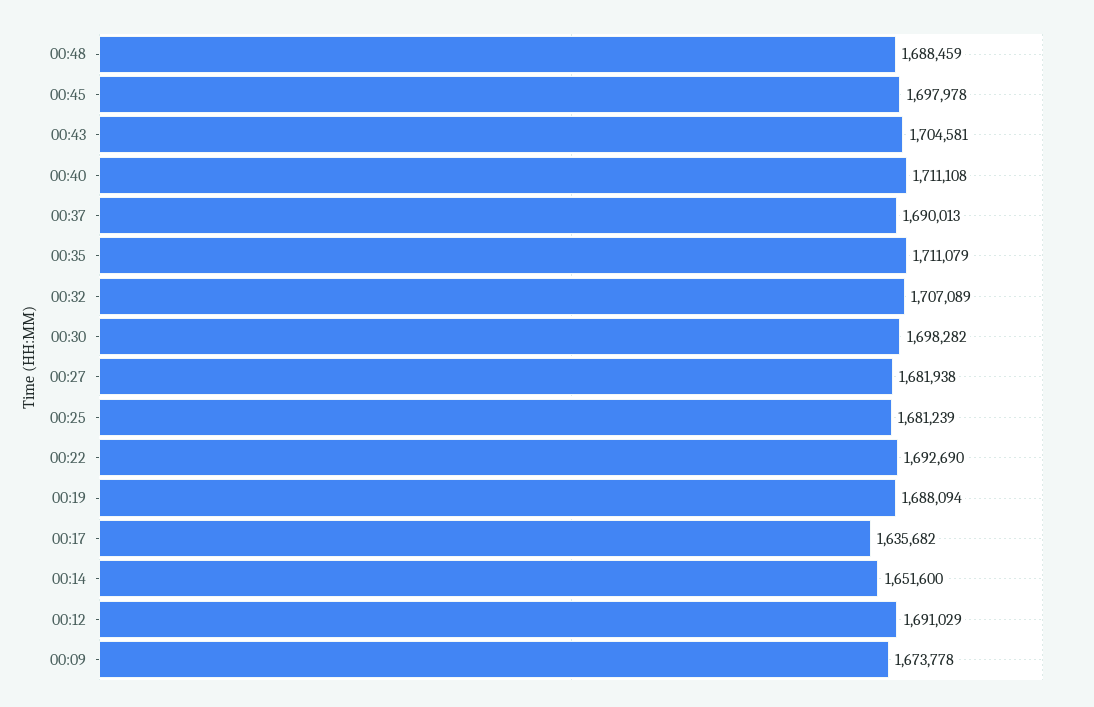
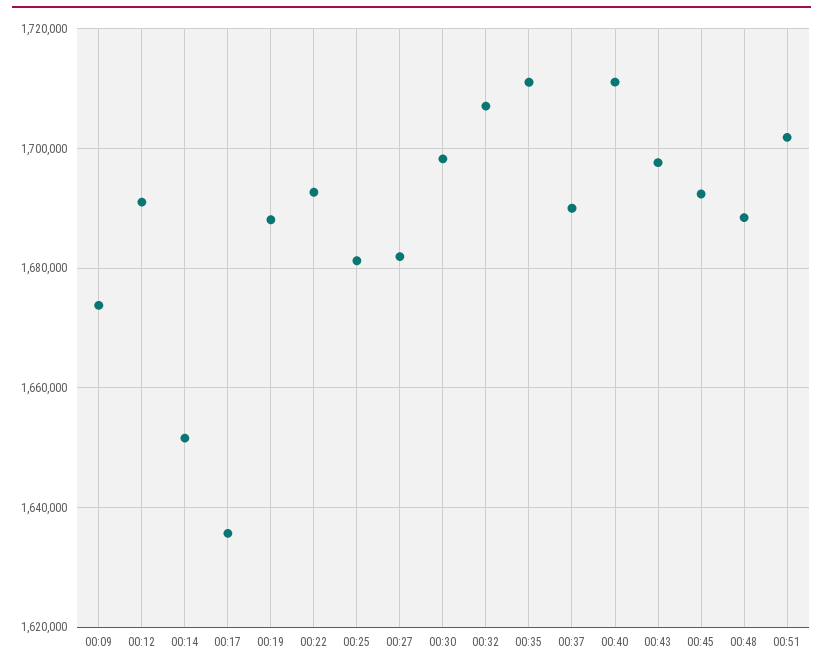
00:45: 1697978 -> 1692000
00:43: 1704581 -> 1698000
00:51: none -> 1702000

